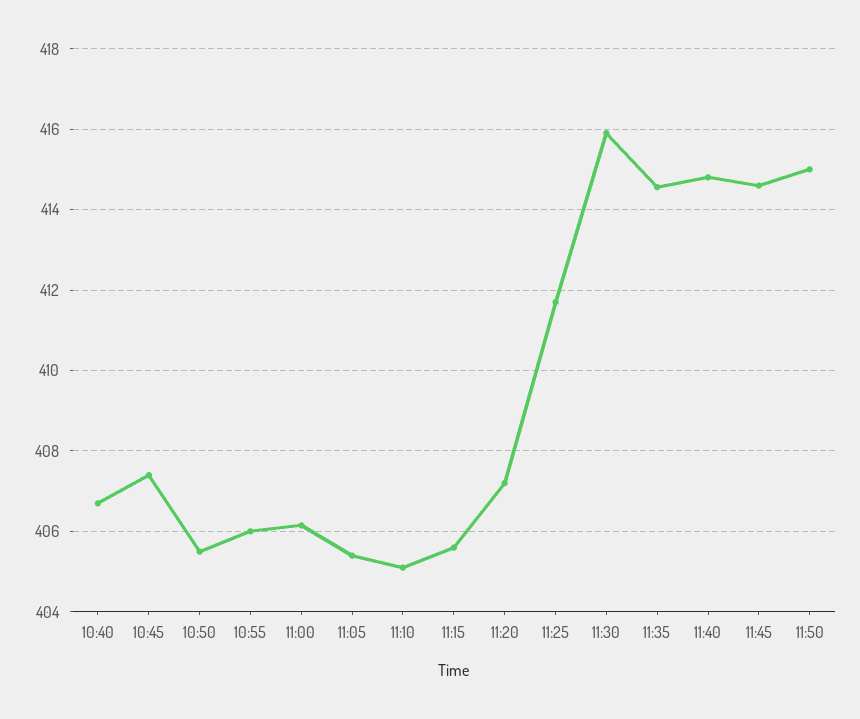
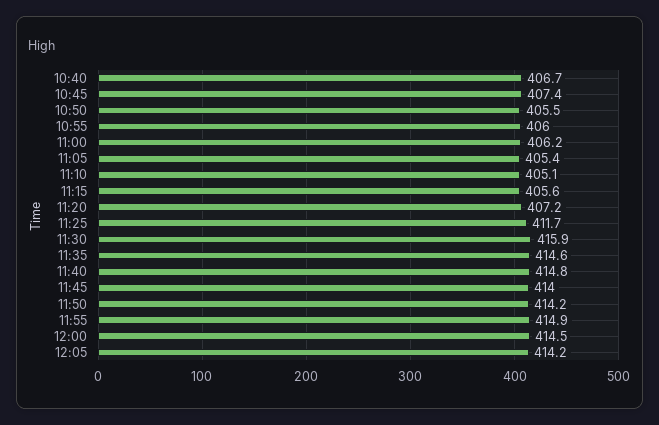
11:45: 414.6 -> 414
11:50: 415 -> 414.2
11:55: none -> 414.9
12:00: none -> 414.5
12:05: none -> 414.2

